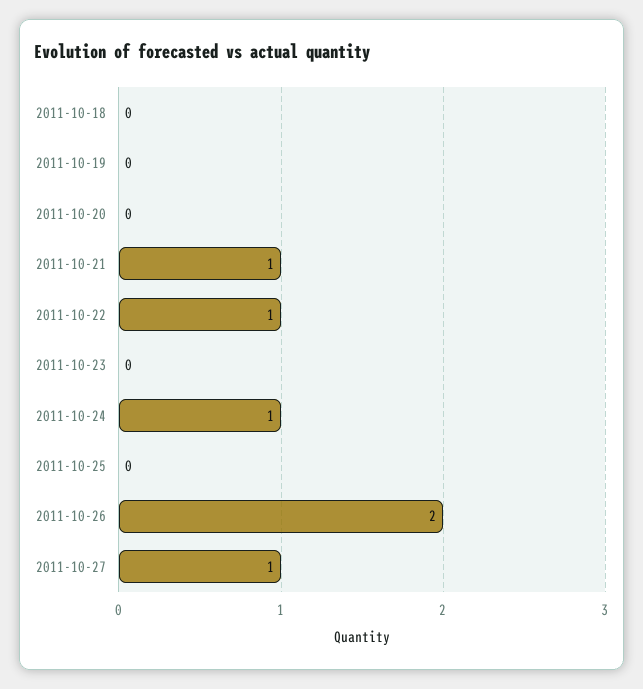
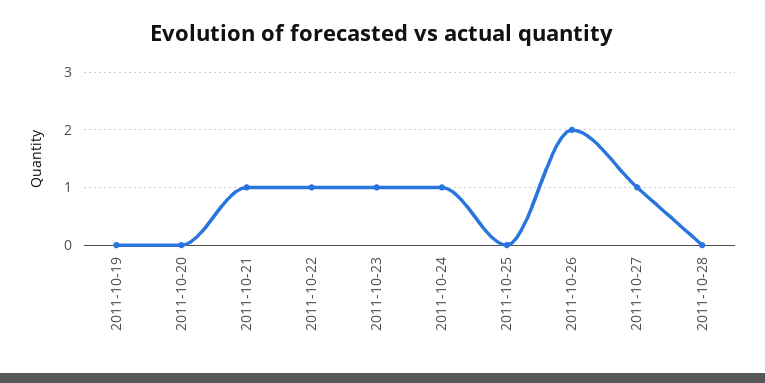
2011-10-18: 0 -> none
2011-10-23: 0 -> 1
2011-10-28: none -> 0

